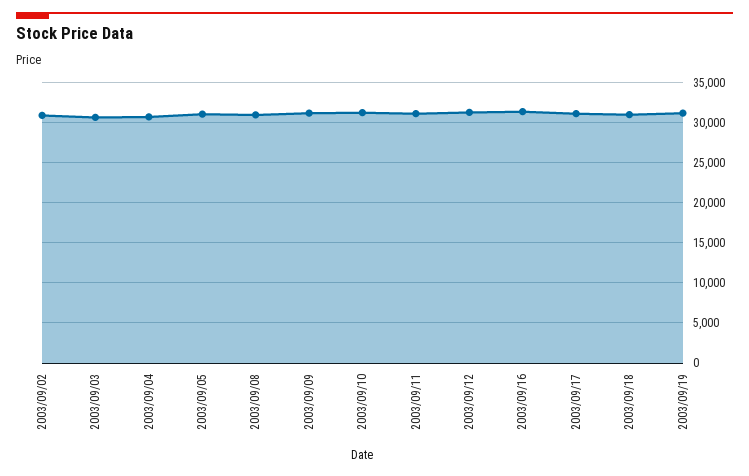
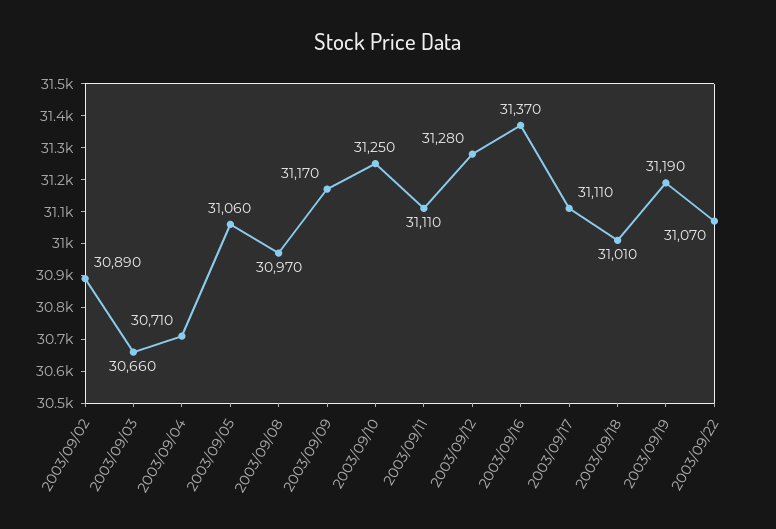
2003/09/22: none -> 31070

